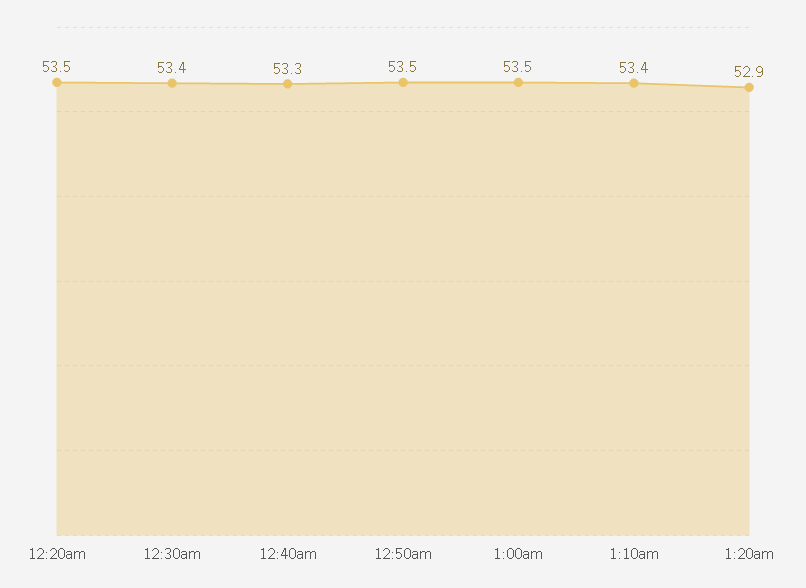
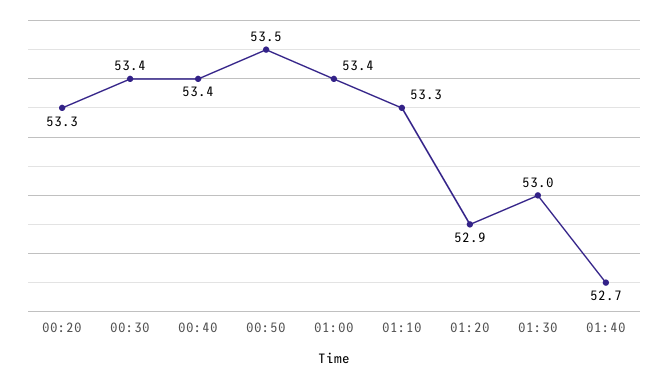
12:20am: 53.5 -> 53.3
12:40am: 53.3 -> 53.4
1:00am: 53.5 -> 53.4
1:10am: 53.4 -> 53.3
01:30: none -> 53
01:40: none -> 52.7

